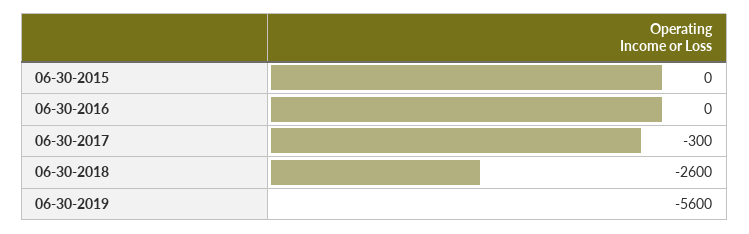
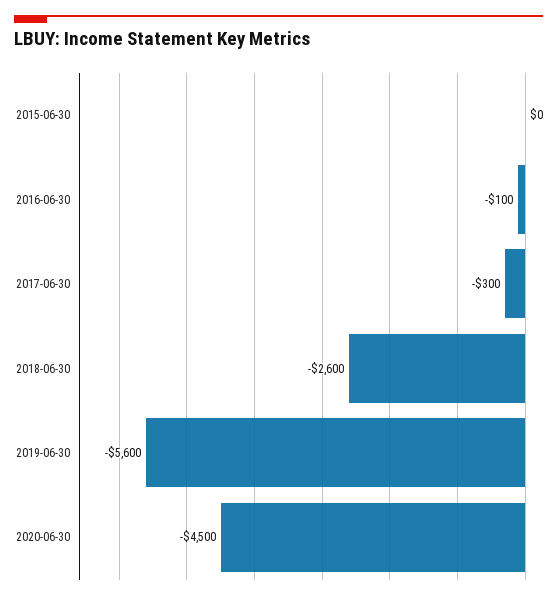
06-30-2016: 0 -> -100
2020-06-30: none -> -4500

